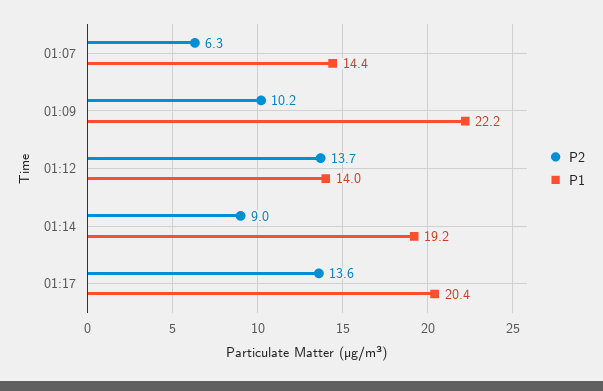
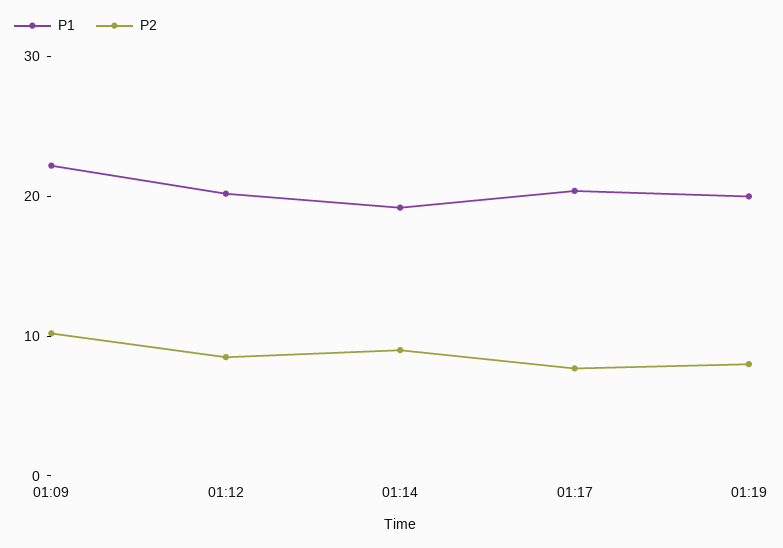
P2, 01:07: 6.3 -> none
P1, 01:07: 14.4 -> none
P2, 01:12: 13.7 -> 8
P1, 01:12: 14 -> 20
P2, 01:17: 13.6 -> 8
P1, 01:19: none -> 20
P2, 01:19: none -> 8

